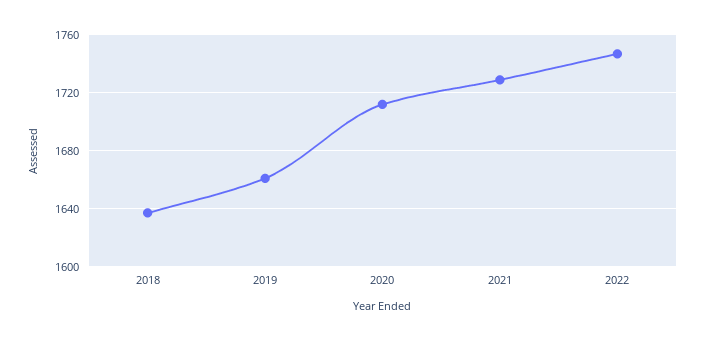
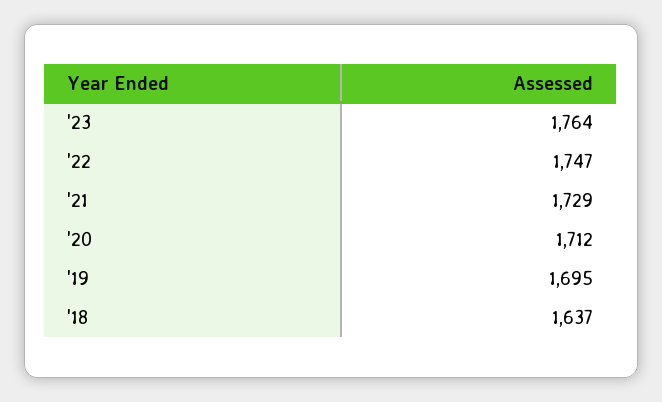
2019: 1660 -> 1695
'23: none -> 1764

